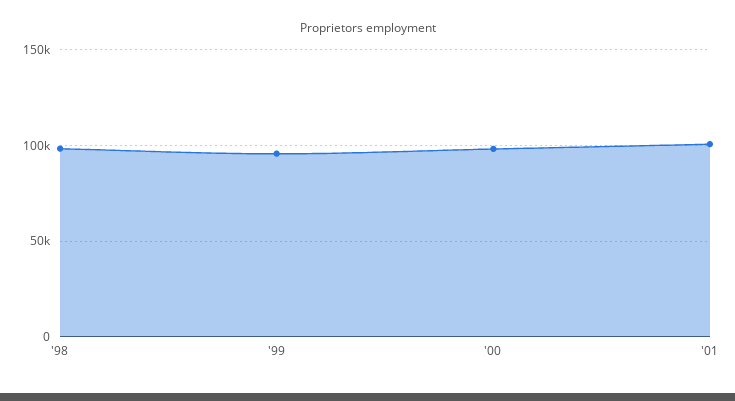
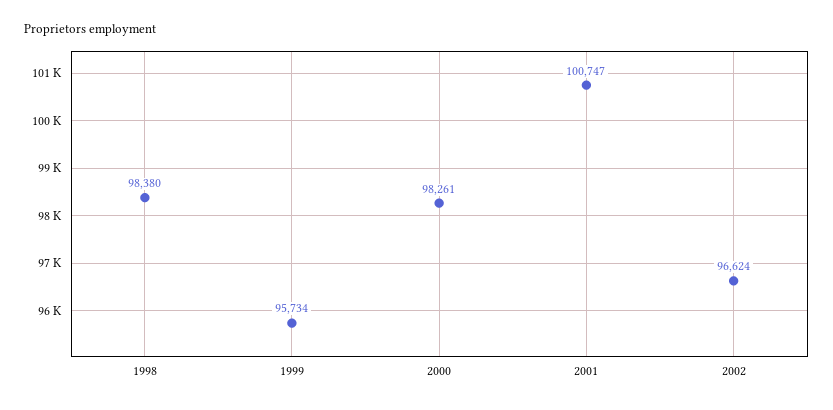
2002: none -> 96624

